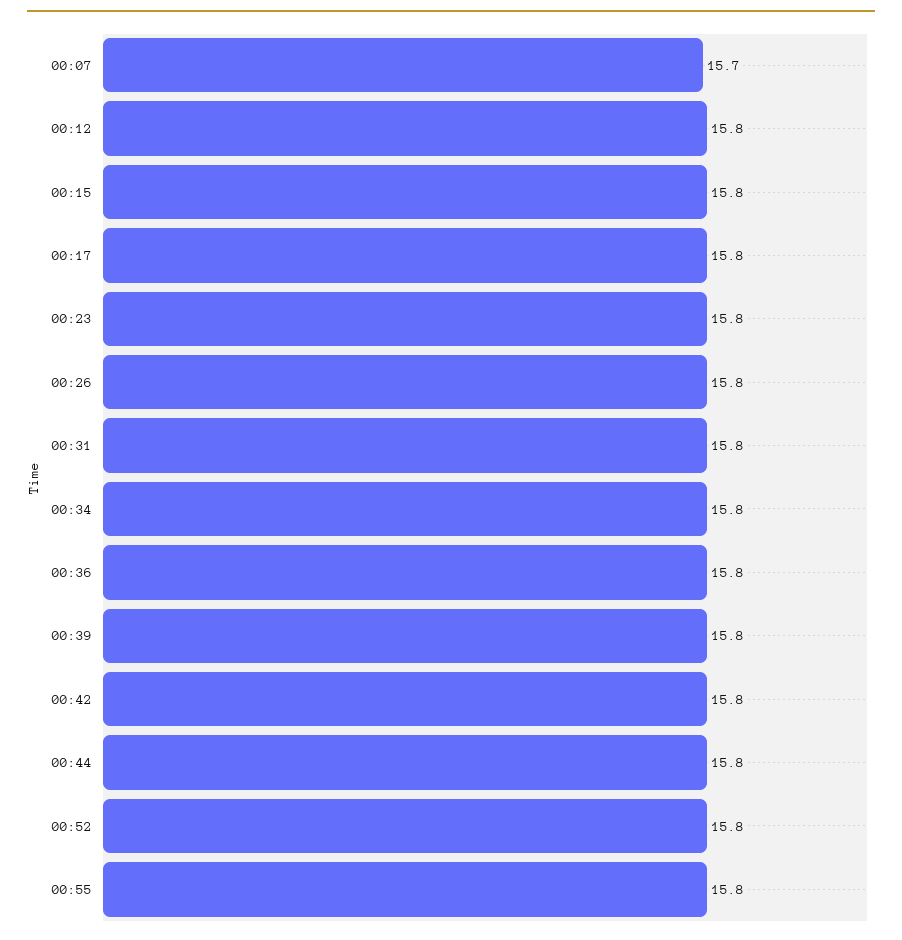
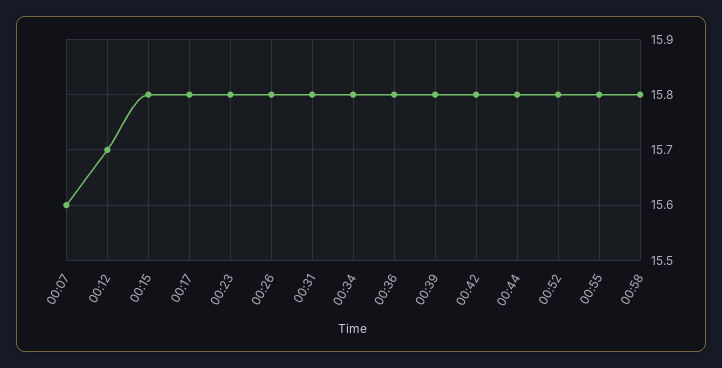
00:07: 15.7 -> 15.6
00:12: 15.8 -> 15.7
00:58: none -> 15.8

